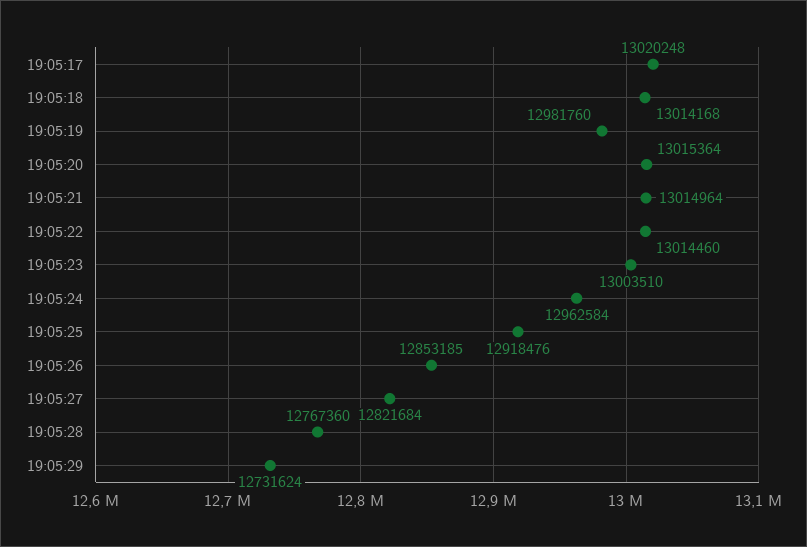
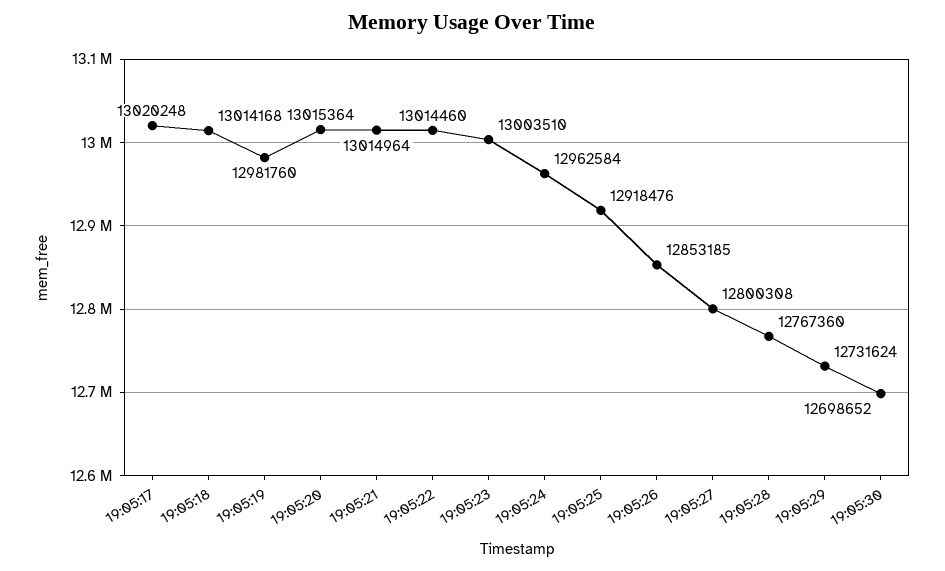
19:05:27: 12821684 -> 12800308
19:05:30: none -> 12698652

